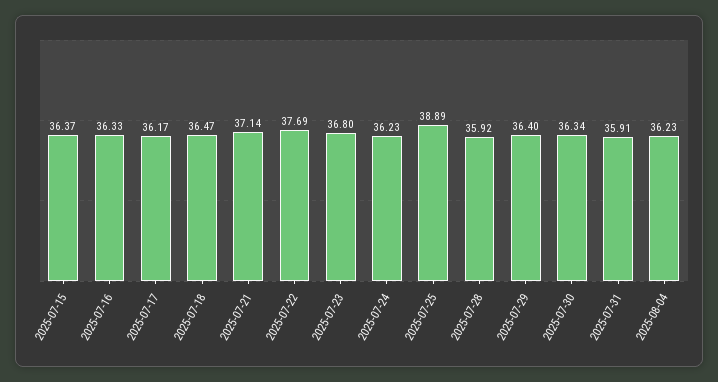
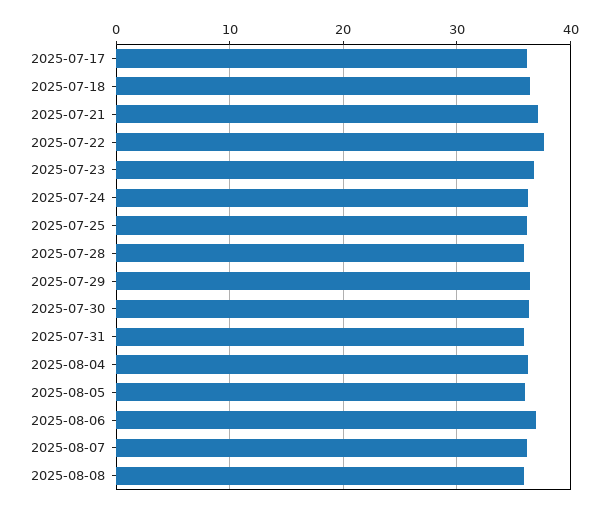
2025-07-15: 36.37 -> none
2025-07-16: 36.33 -> none
2025-07-25: 38.89 -> 36
2025-08-05: none -> 36
2025-08-06: none -> 37
2025-08-07: none -> 36
2025-08-08: none -> 36

